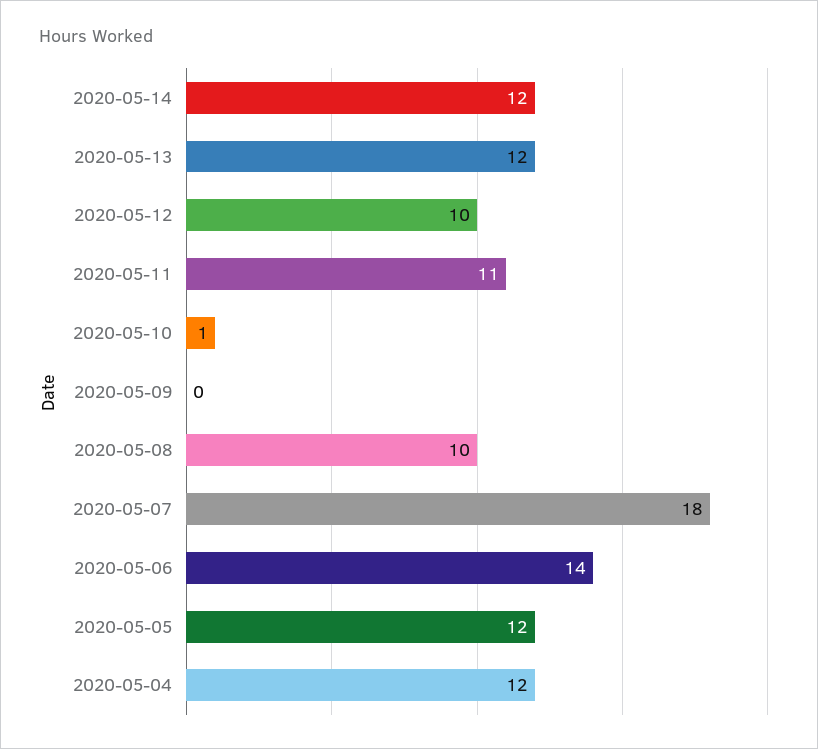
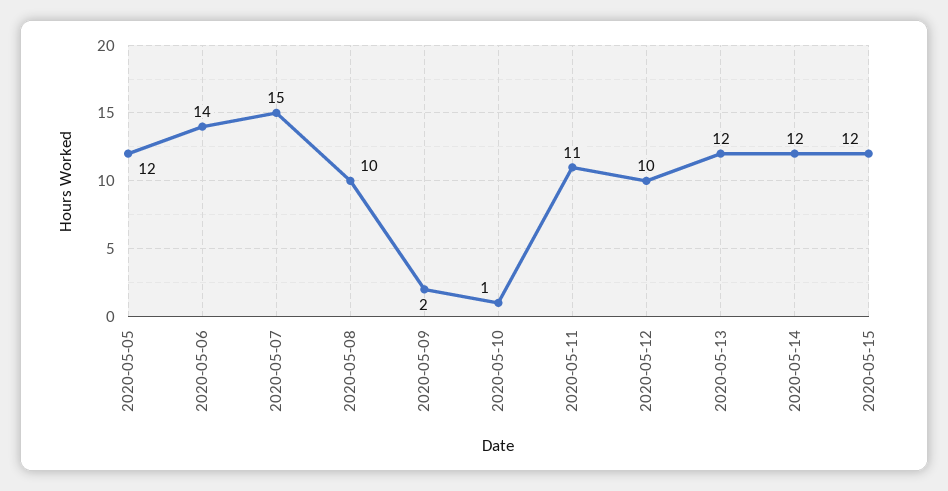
2020-05-09: 0 -> 2
2020-05-07: 18 -> 15
2020-05-04: 12 -> none
2020-05-15: none -> 12

